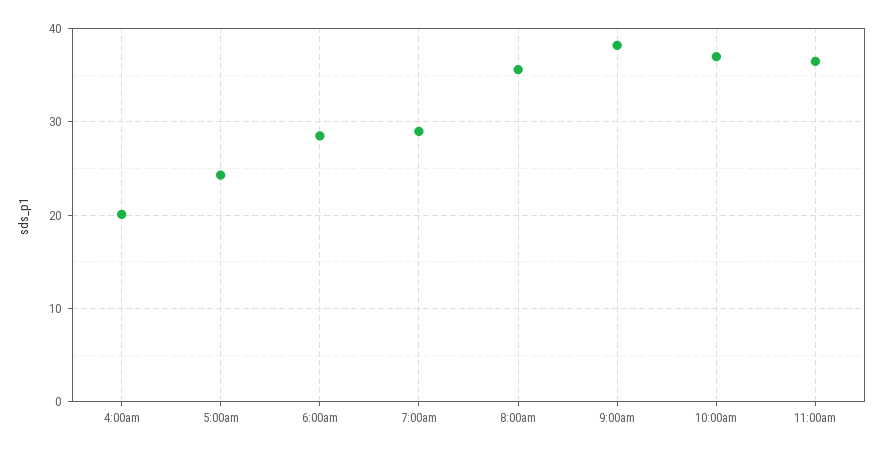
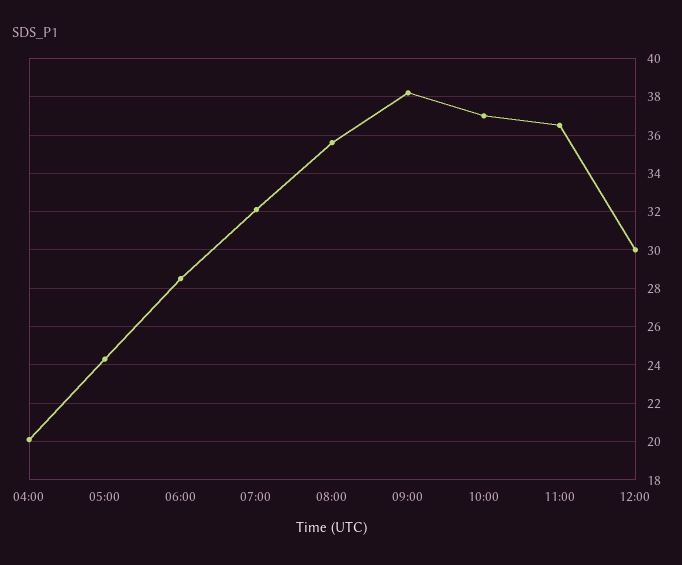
7:00am: 29 -> 32
12:00: none -> 30

